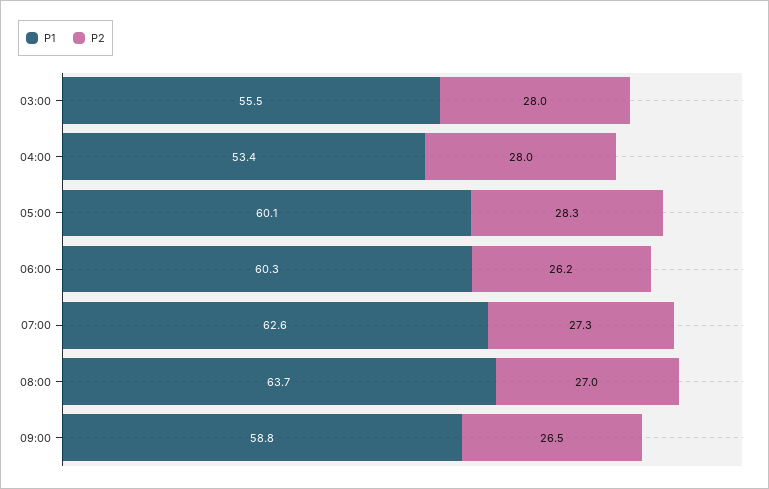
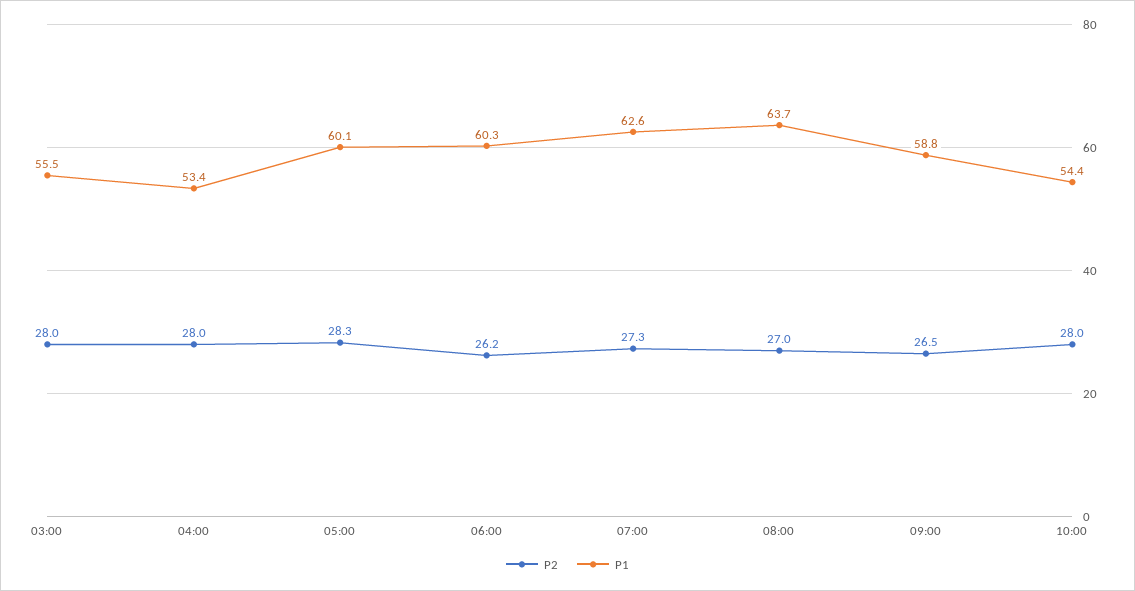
P2, 10:00: none -> 28
P1, 10:00: none -> 54.4

